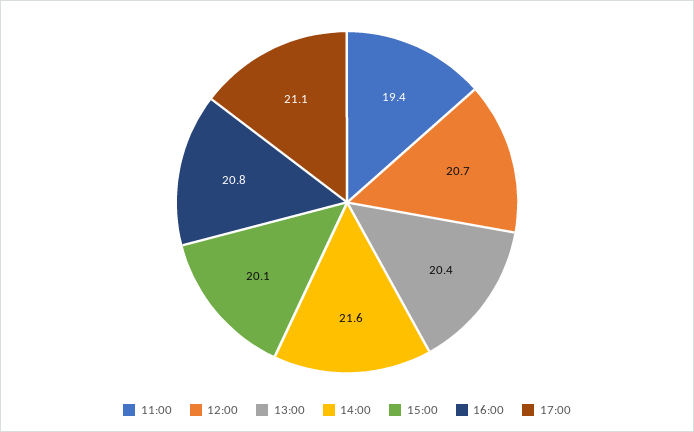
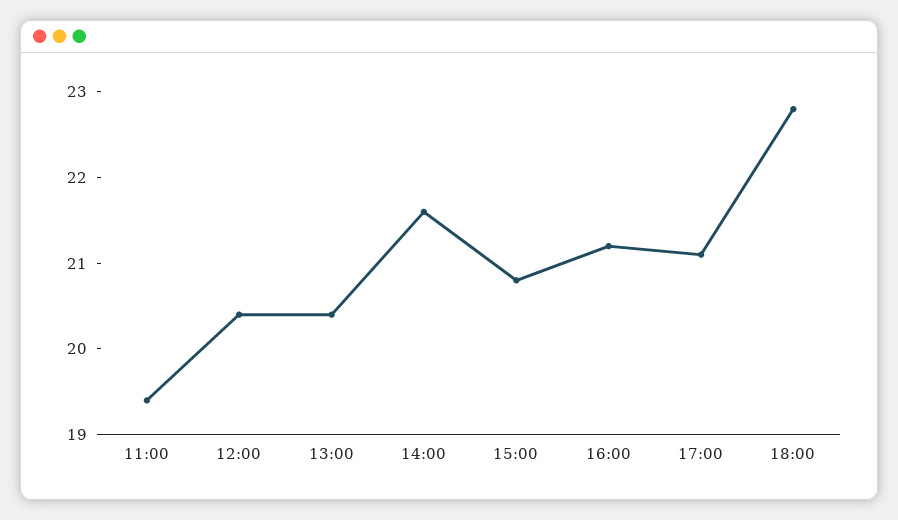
12:00: 20.7 -> 20.4
15:00: 20.1 -> 20.8
16:00: 20.8 -> 21.2
18:00: none -> 22.8

